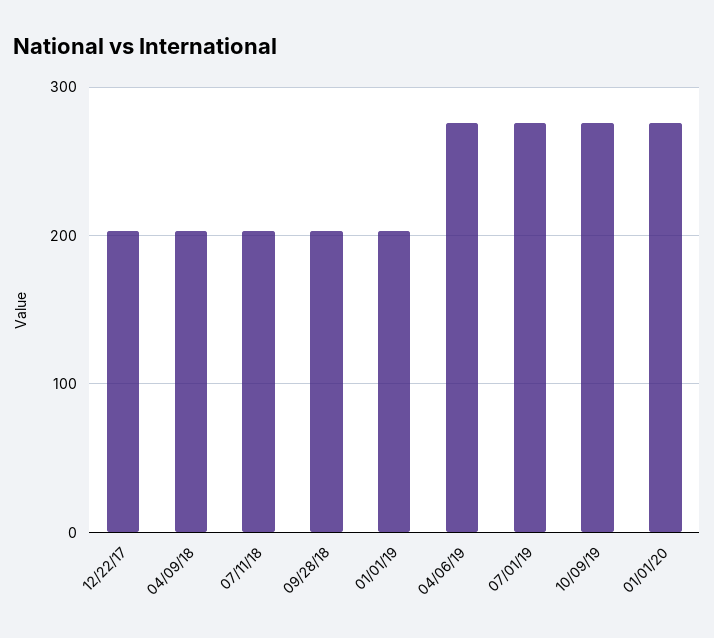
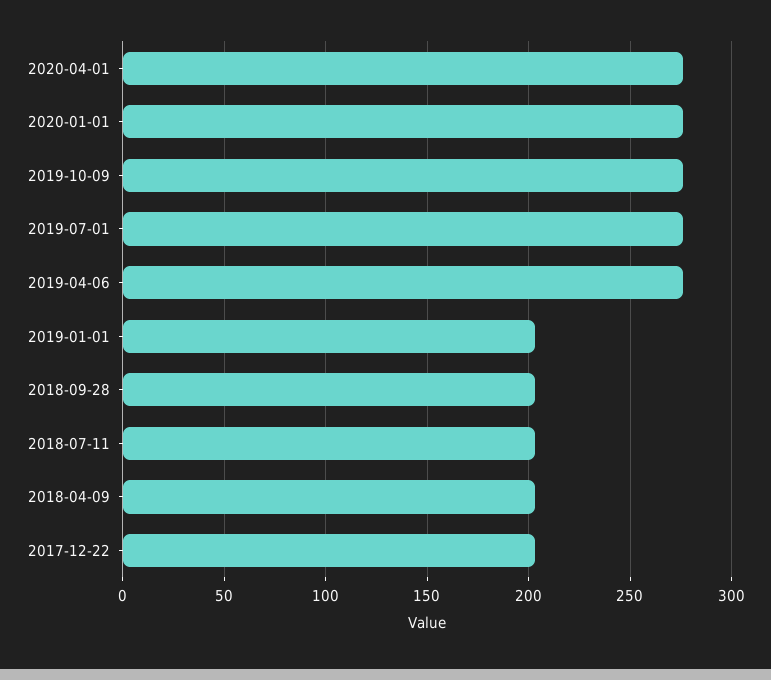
2020-04-01: none -> 275

